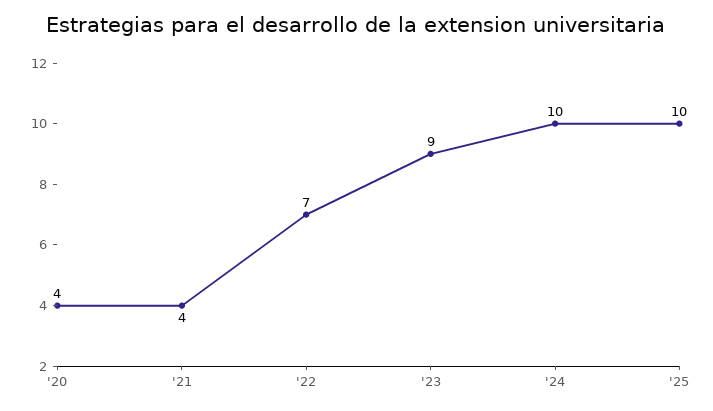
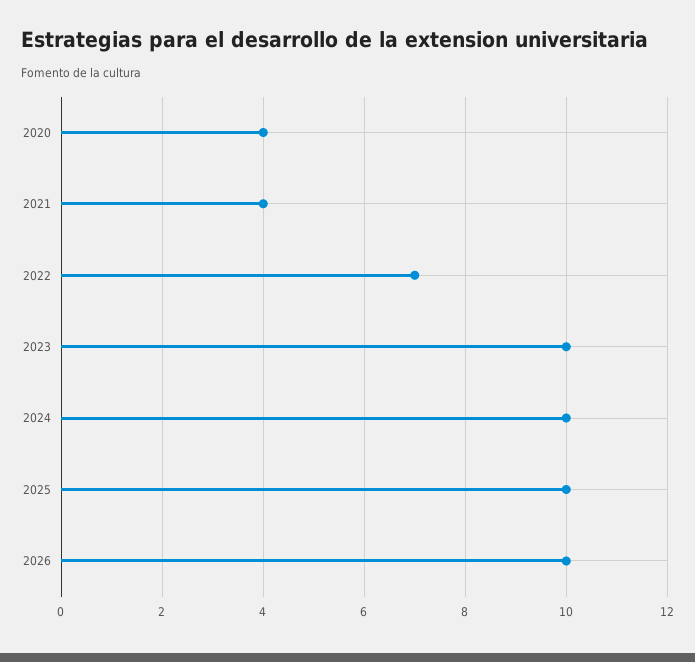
'23: 9 -> 10
2026: none -> 10

